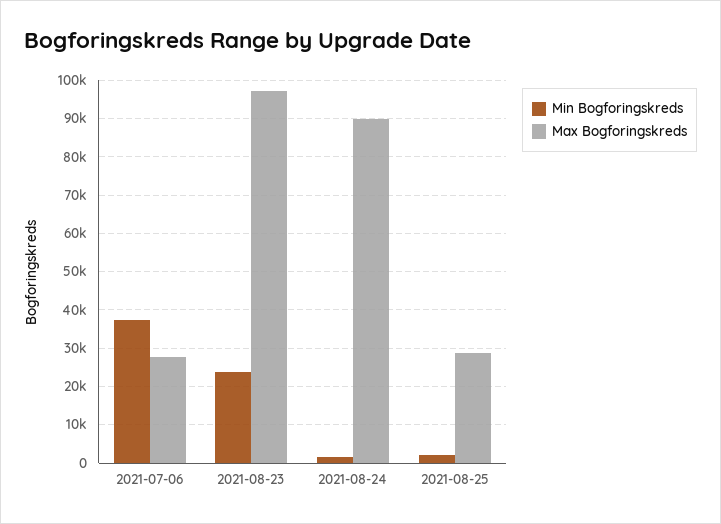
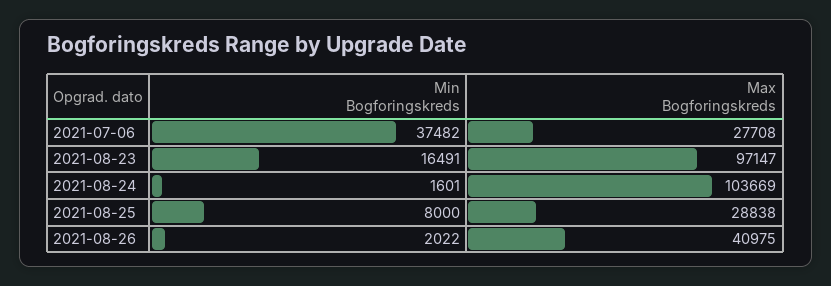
Min Bogforingskreds, 2021-08-23: 24000 -> 16491
Max Bogforingskreds, 2021-08-24: 90000 -> 103669
Min Bogforingskreds, 2021-08-25: 2000 -> 8000
Min Bogforingskreds, 2021-08-26: none -> 2022
Max Bogforingskreds, 2021-08-26: none -> 40975

